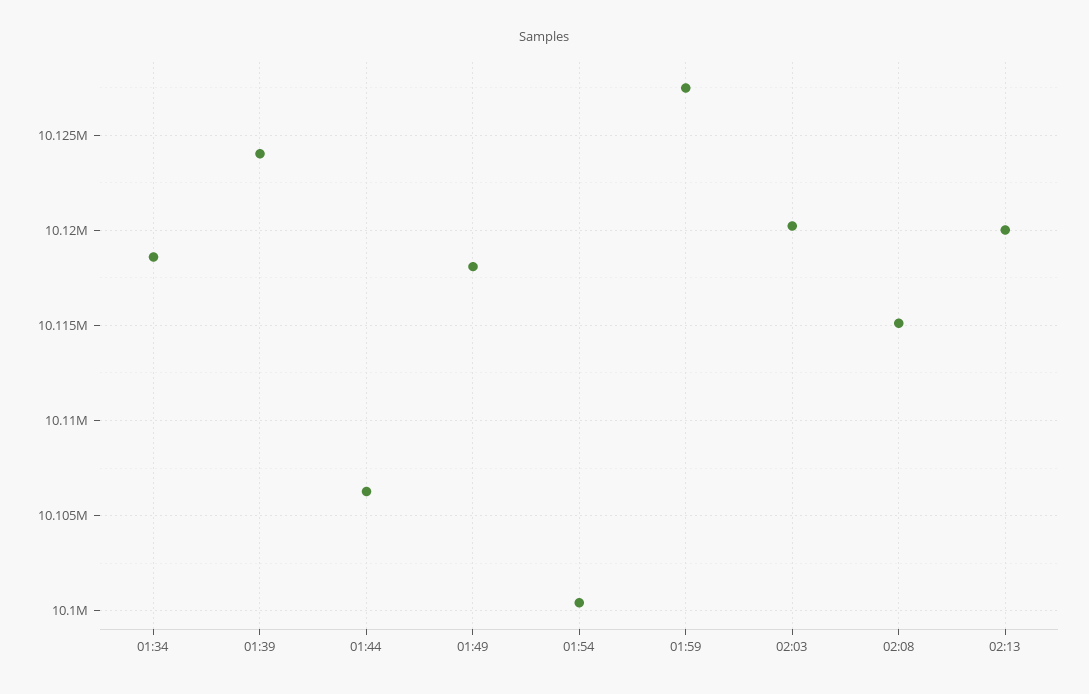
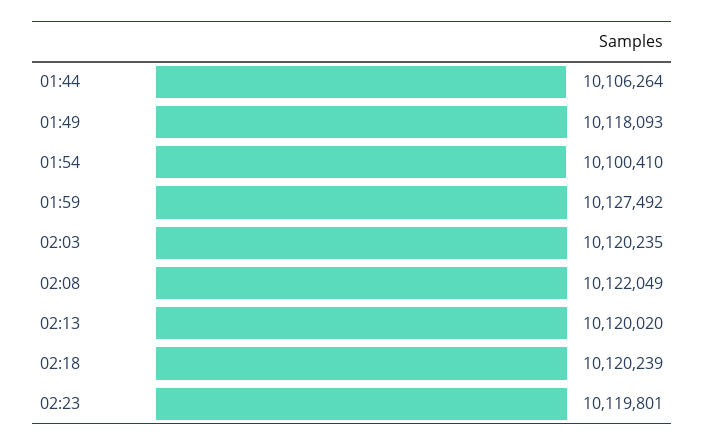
01:34: 10118500 -> none
01:39: 10124000 -> none
02:08: 10115000 -> 10122049
02:18: none -> 10120239
02:23: none -> 10119801

